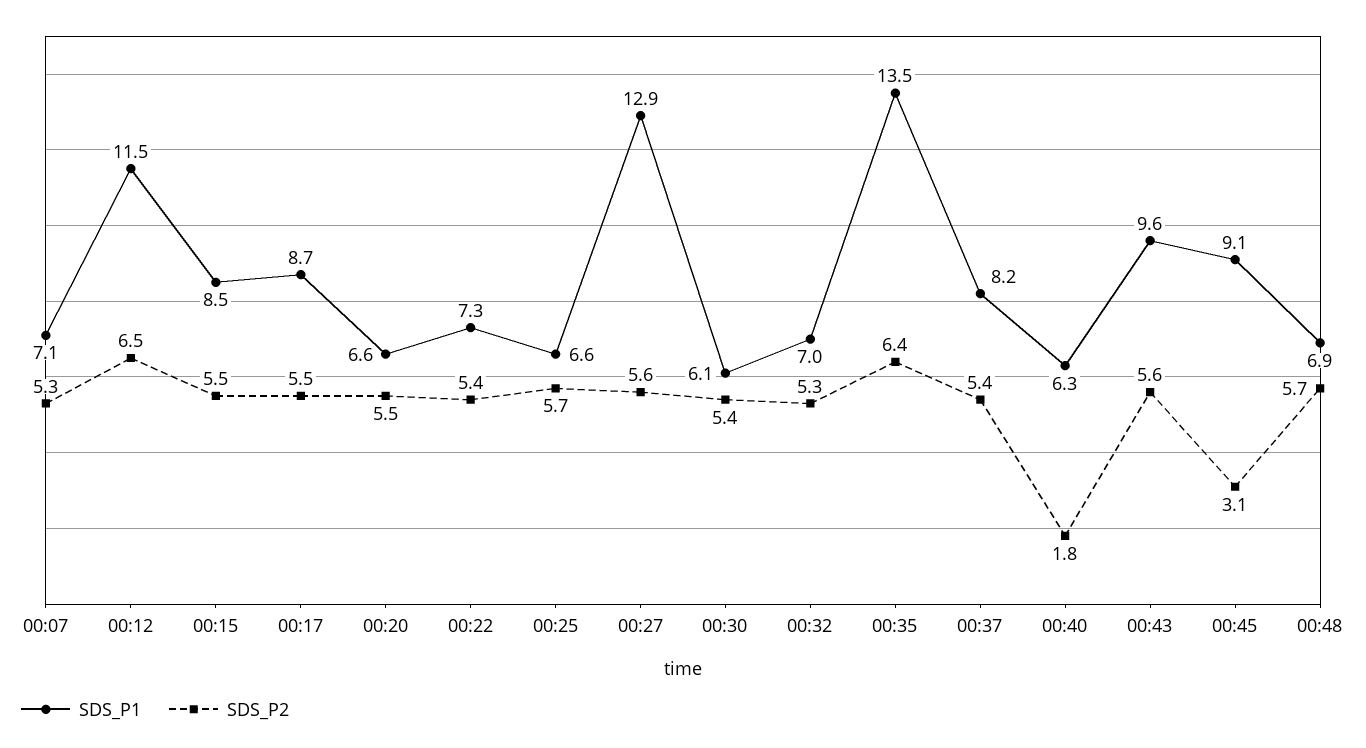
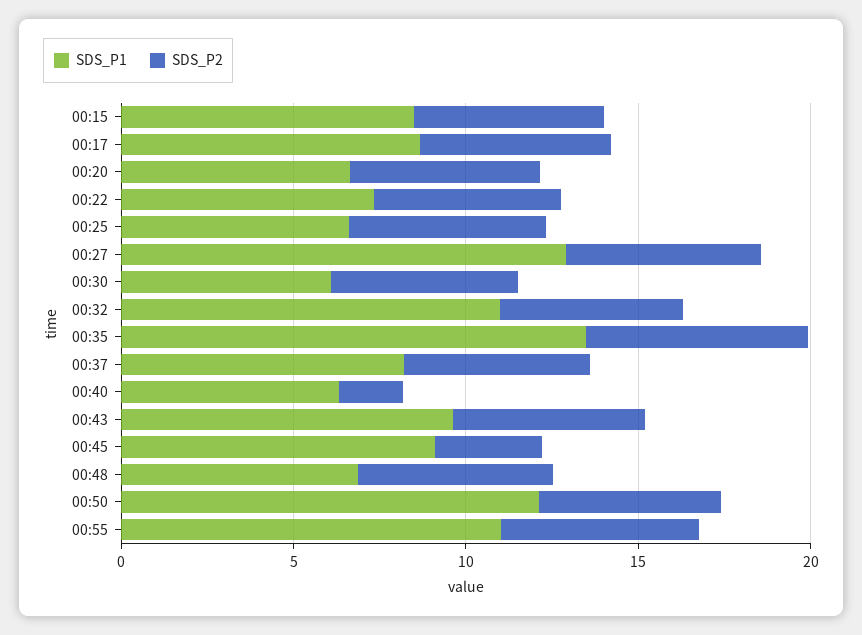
SDS_P1, 00:07: 7.1 -> none
SDS_P2, 00:07: 5.3 -> none
SDS_P1, 00:12: 11.5 -> none
SDS_P2, 00:12: 6.5 -> none
SDS_P1, 00:32: 7 -> 11
SDS_P1, 00:50: none -> 12
SDS_P2, 00:50: none -> 5
SDS_P1, 00:55: none -> 11
SDS_P2, 00:55: none -> 6

